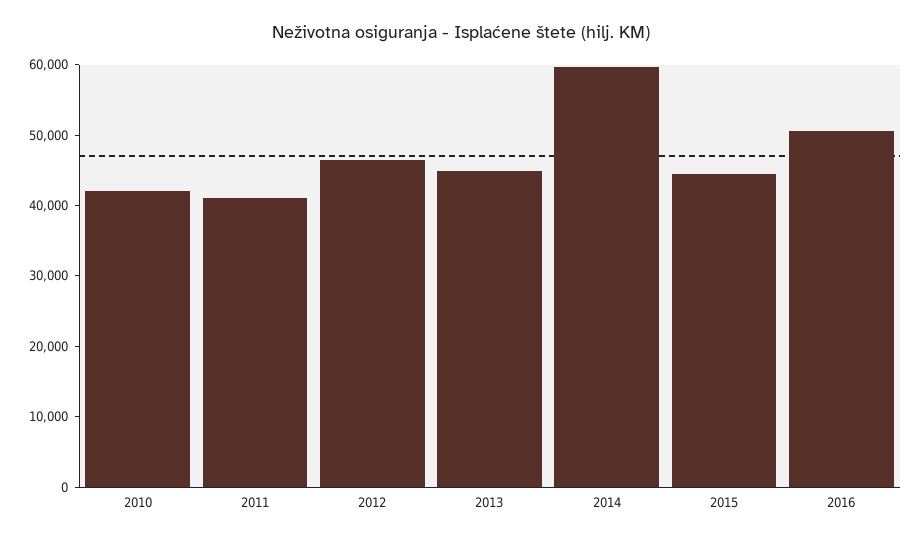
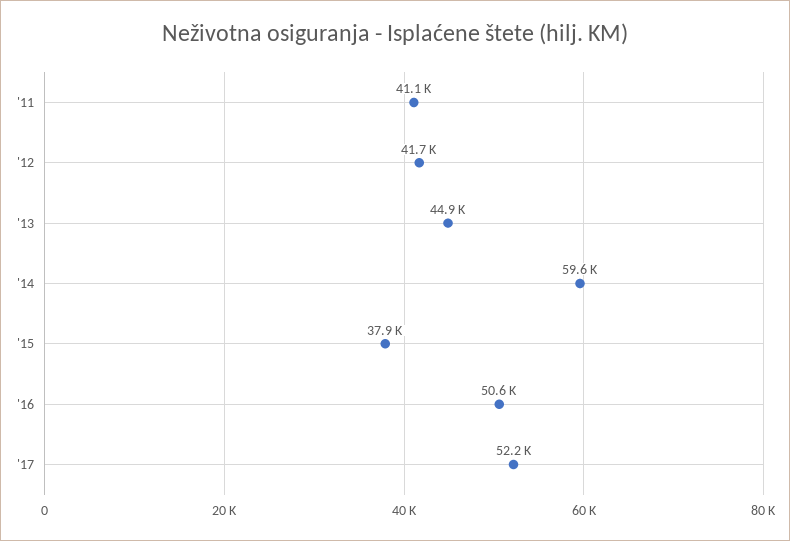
2010: 42000 -> none
2012: 46000 -> 41700
2015: 44000 -> 37900
'17: none -> 52200

